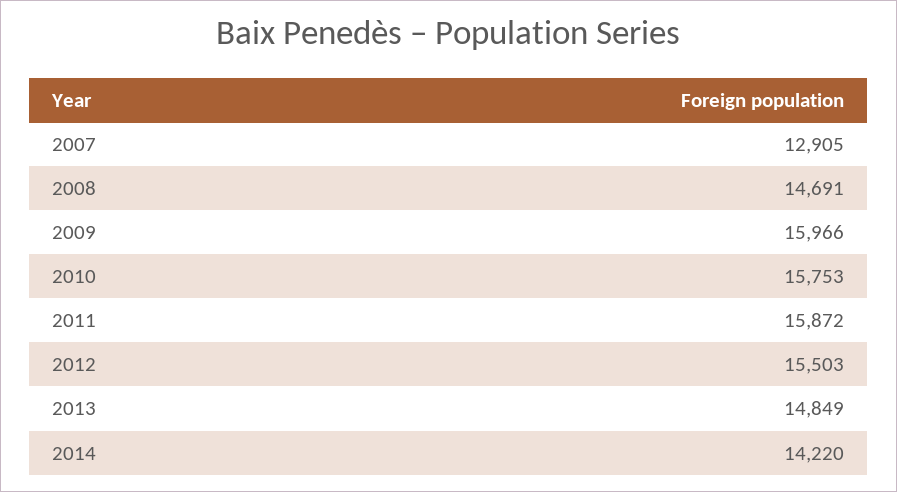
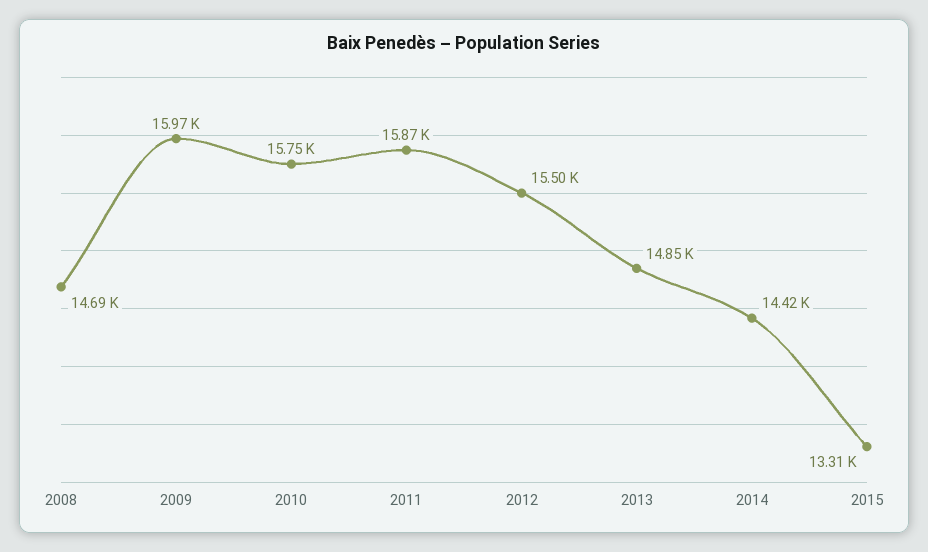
2007: 12905 -> none
2014: 14220 -> 14420
2015: none -> 13310

